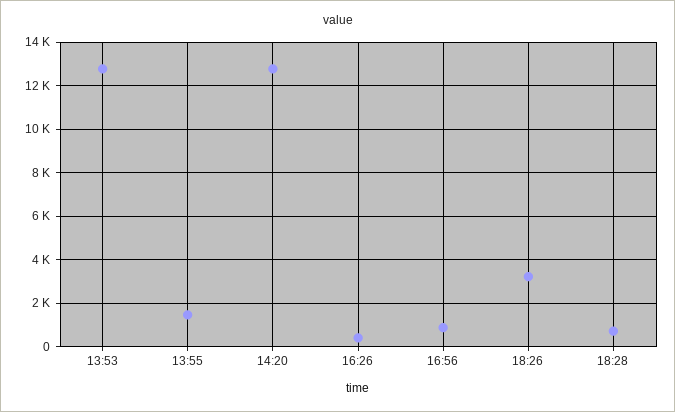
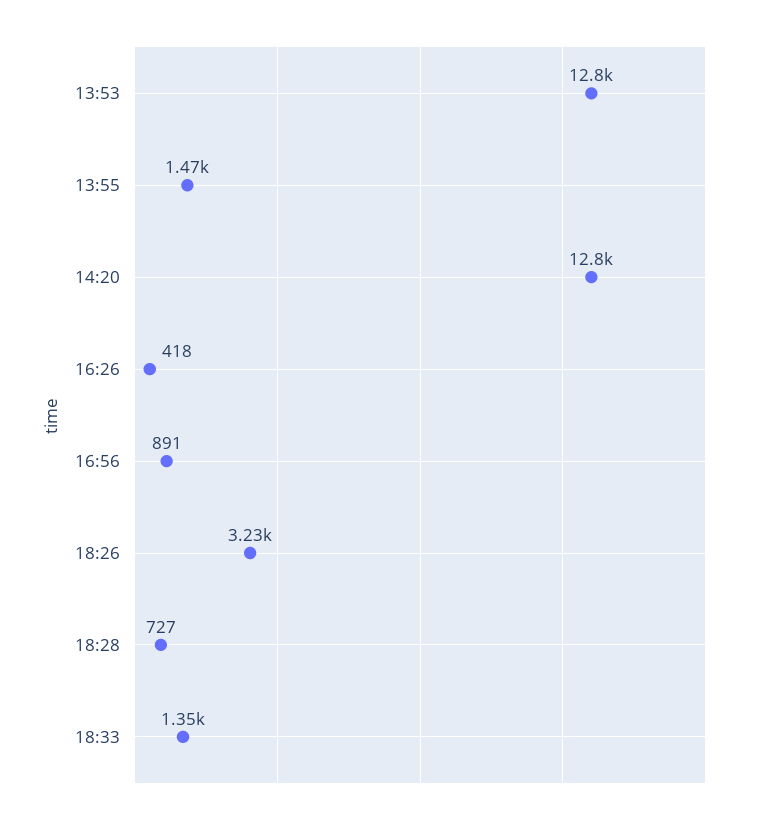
18:33: none -> 1350

